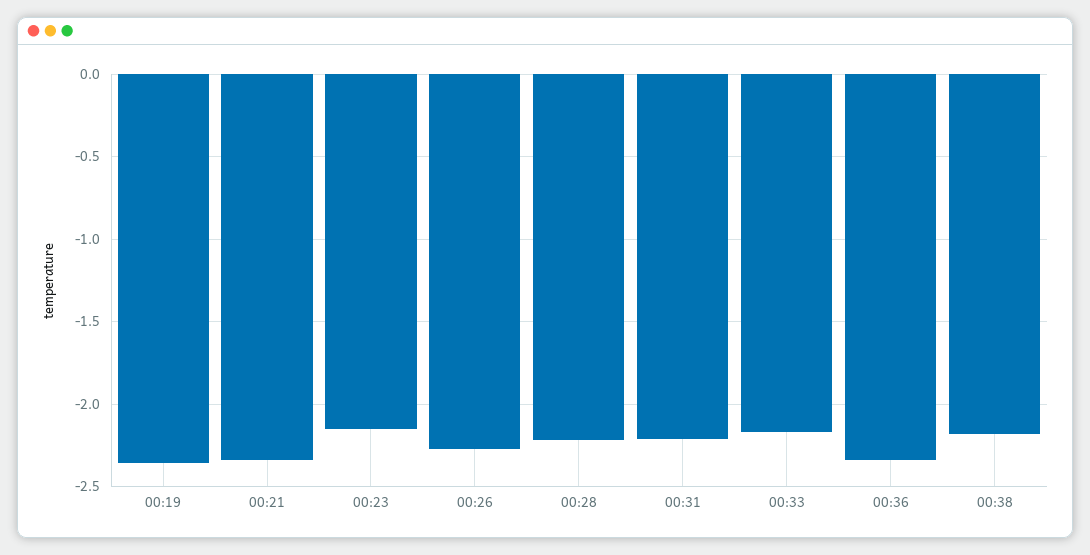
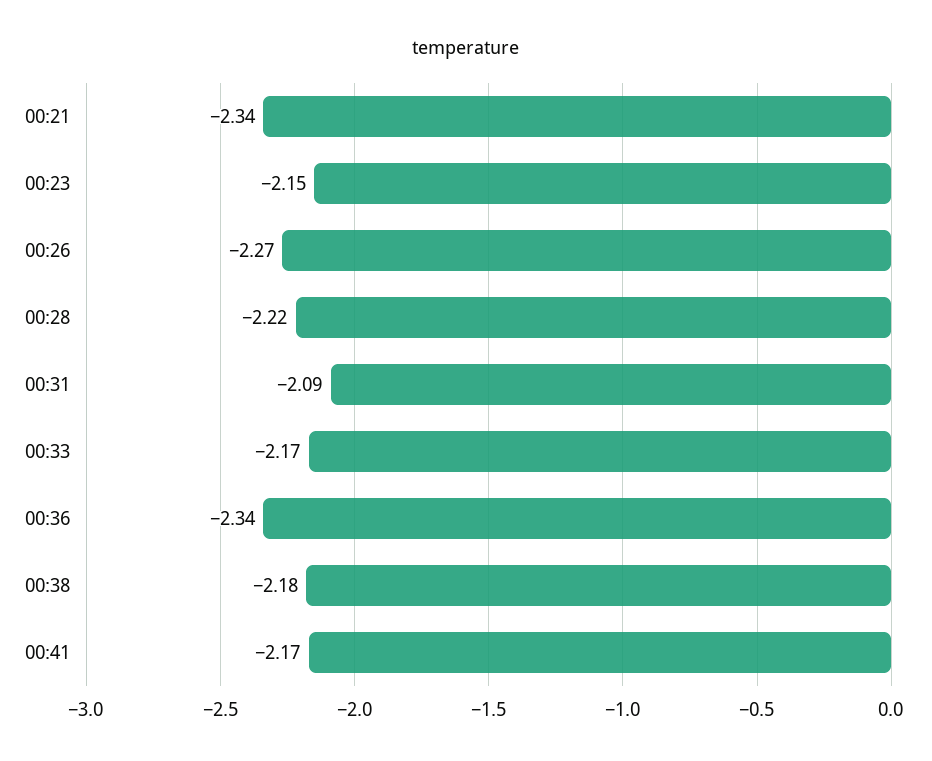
00:19: -2.35 -> none
00:31: -2.2 -> -2.09
00:41: none -> -2.17

